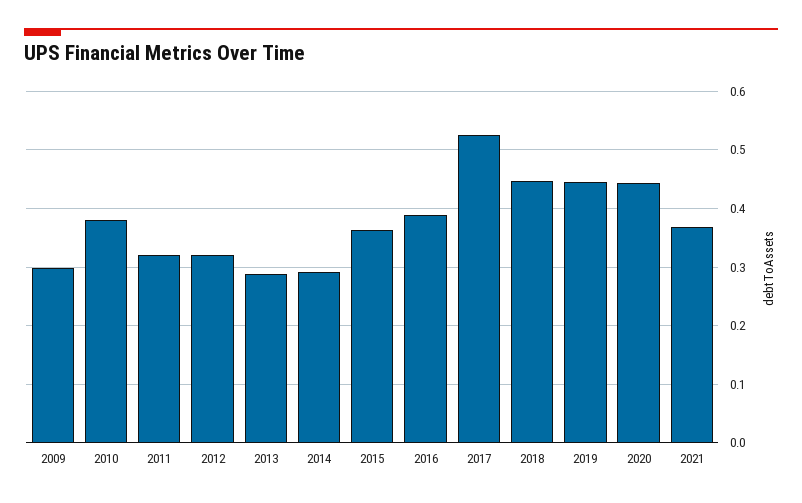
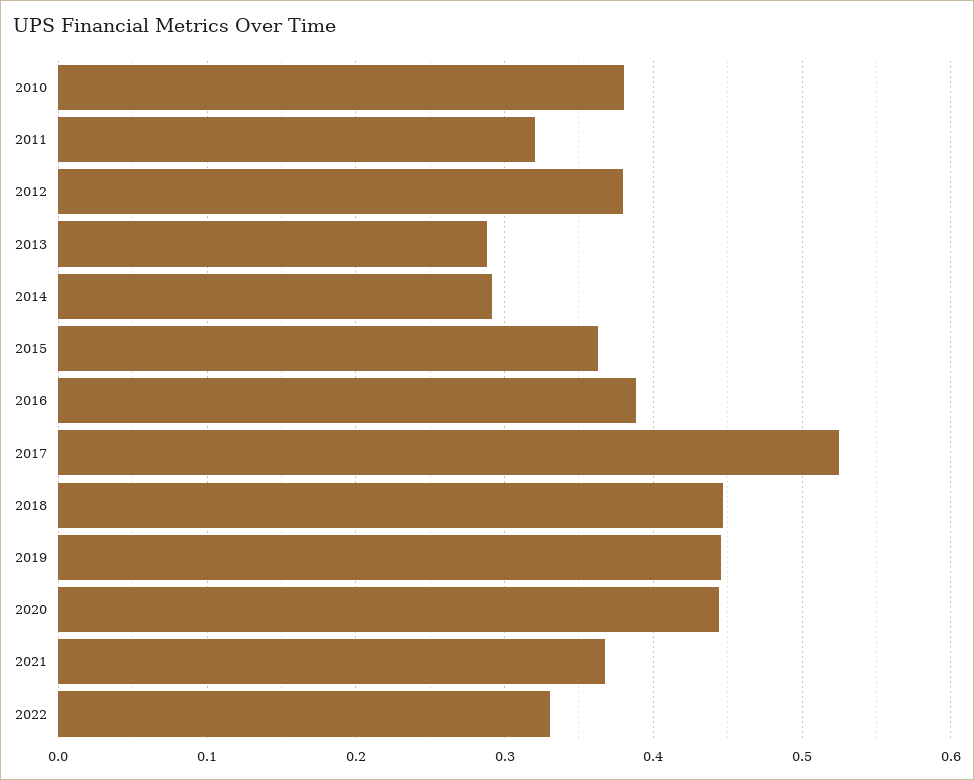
2009: 0.3 -> none
2012: 0.32 -> 0.38
2022: none -> 0.33

